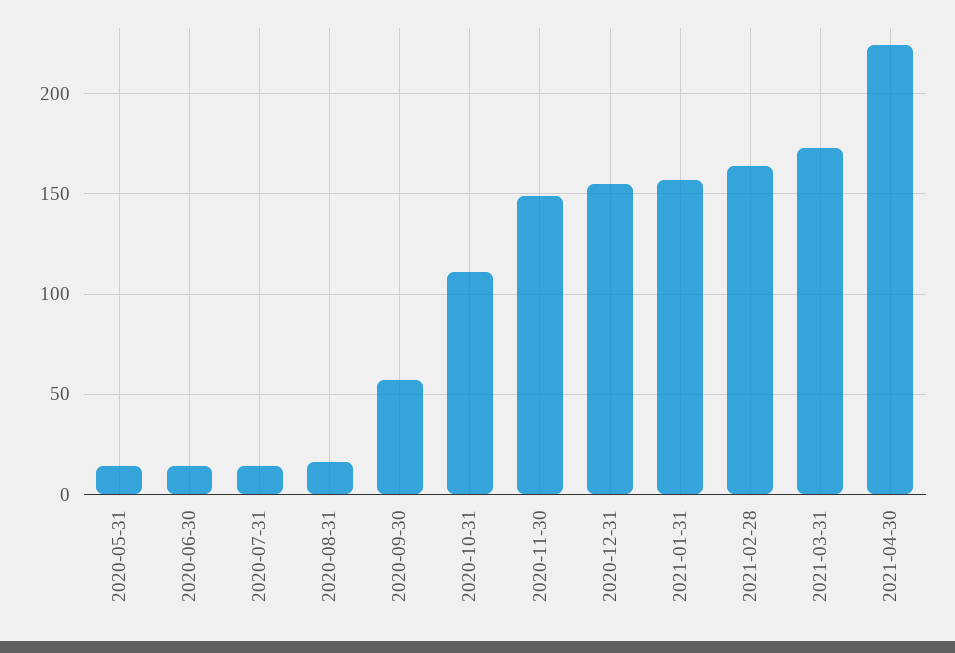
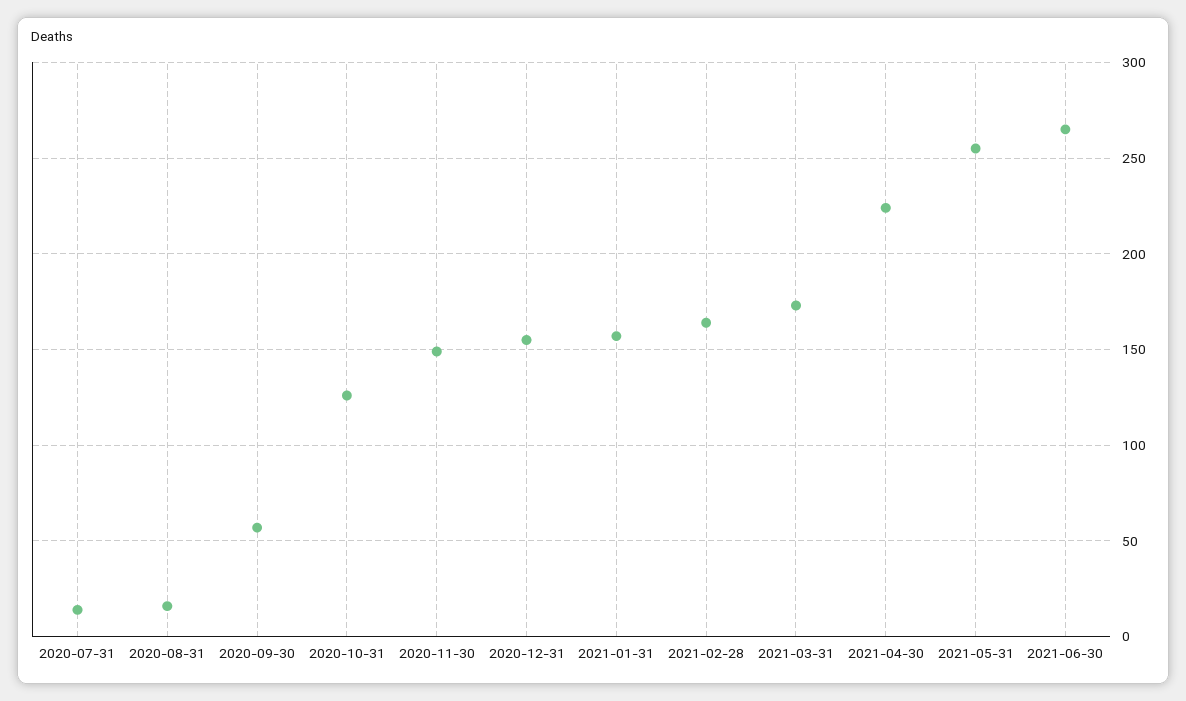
2020-05-31: 15 -> none
2020-06-30: 15 -> none
2020-10-31: 110 -> 125
2021-05-31: none -> 255
2021-06-30: none -> 265

